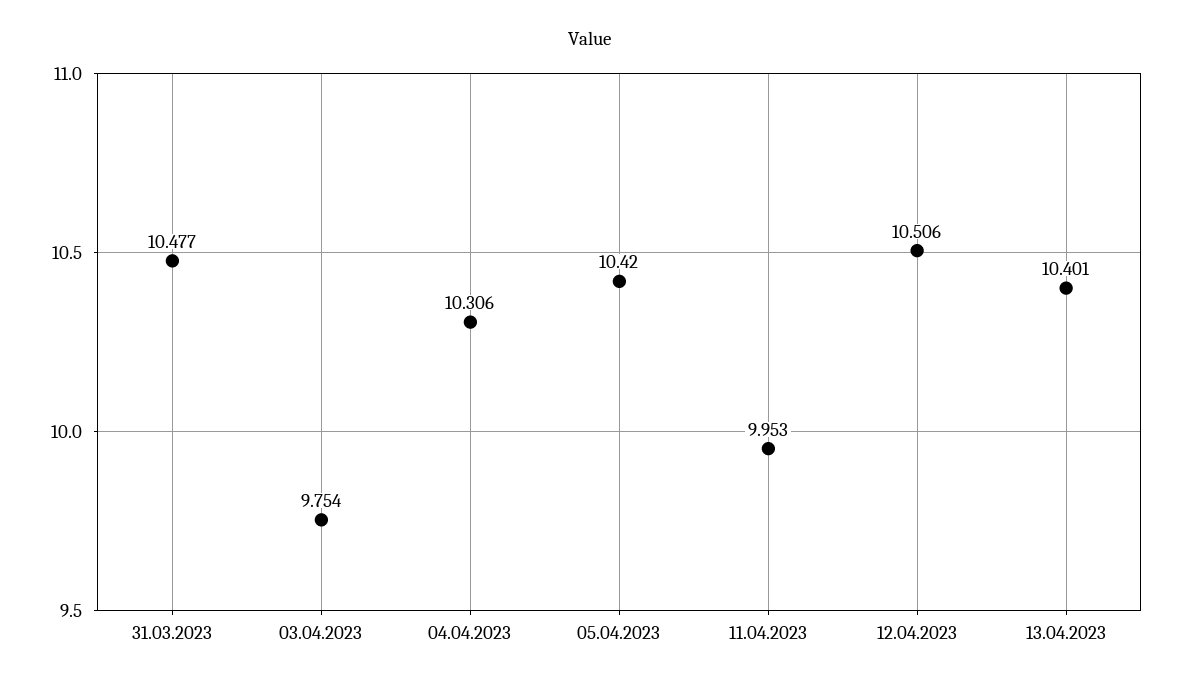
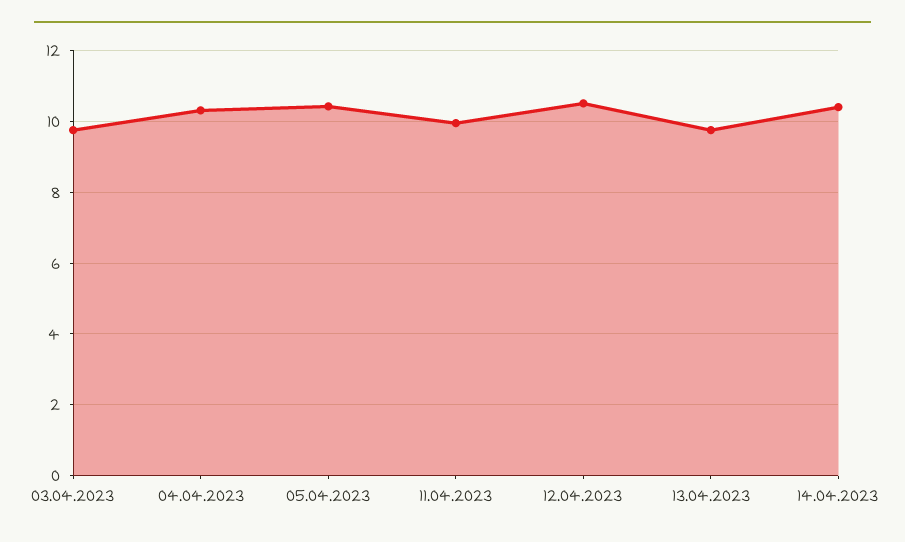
31.03.2023: 10.477 -> none
13.04.2023: 10.401 -> 9.8
14.04.2023: none -> 10.4

